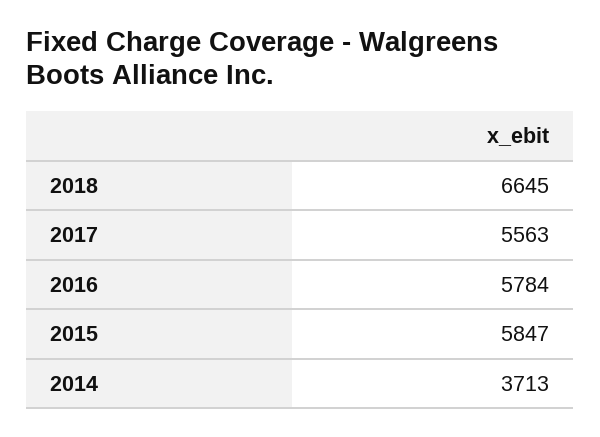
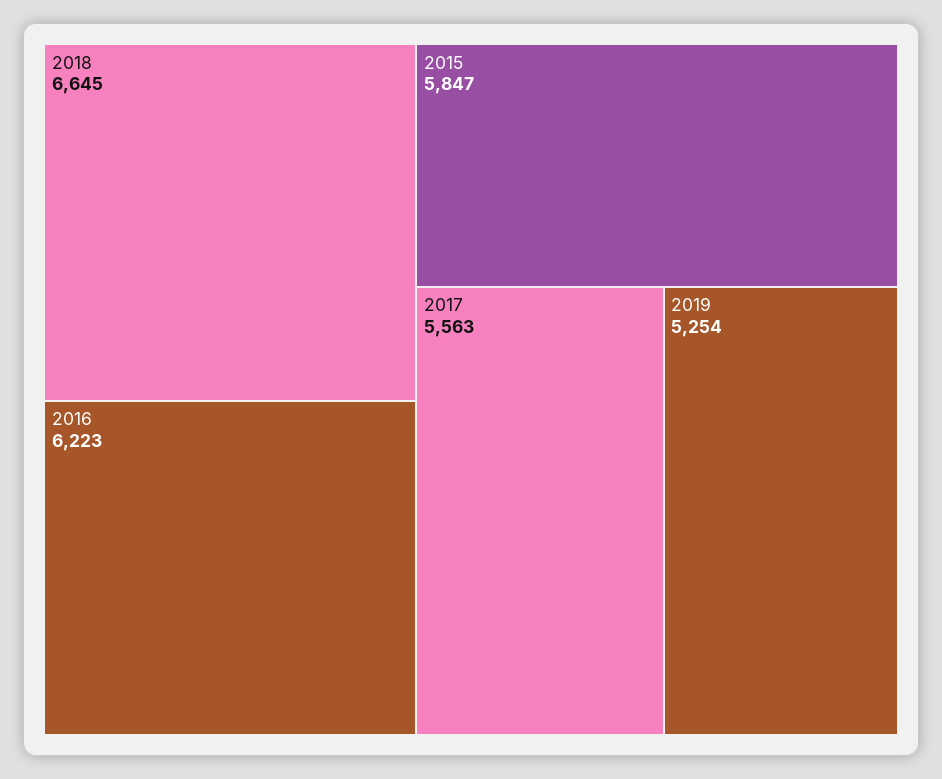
2016: 5784 -> 6223
2014: 3713 -> none
2019: none -> 5254

